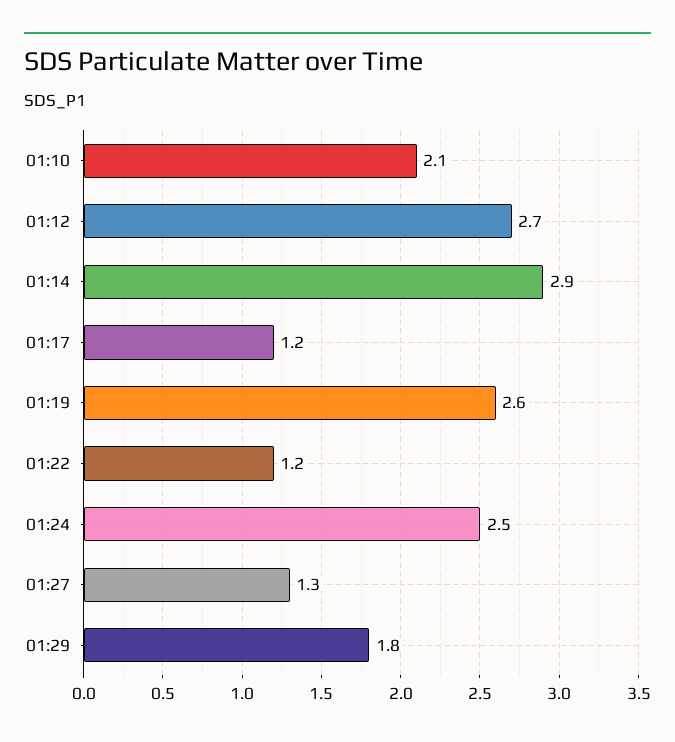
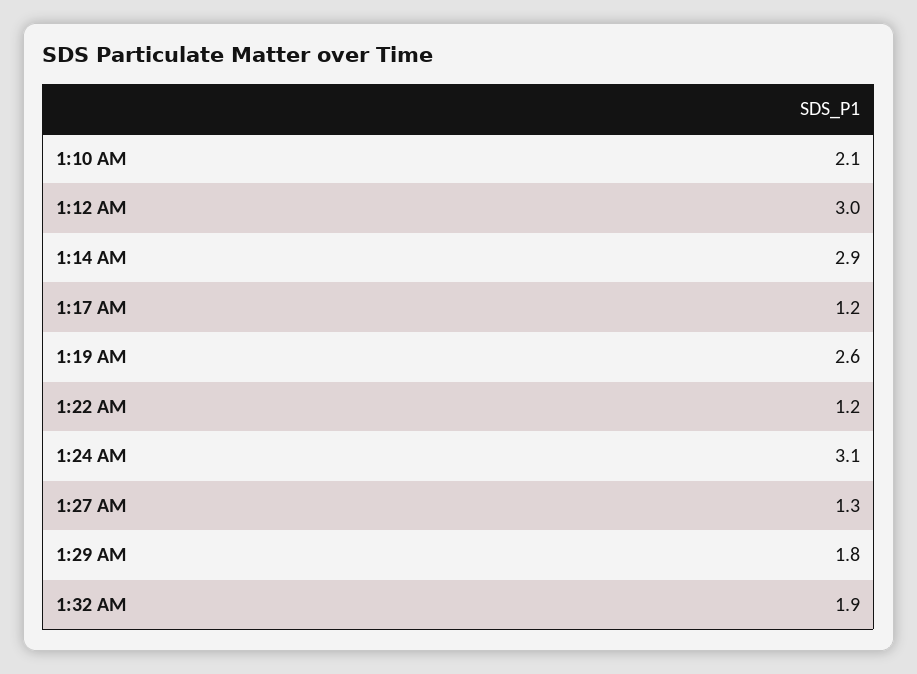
01:12: 2.7 -> 3
01:24: 2.5 -> 3.1
1:32 AM: none -> 1.9

